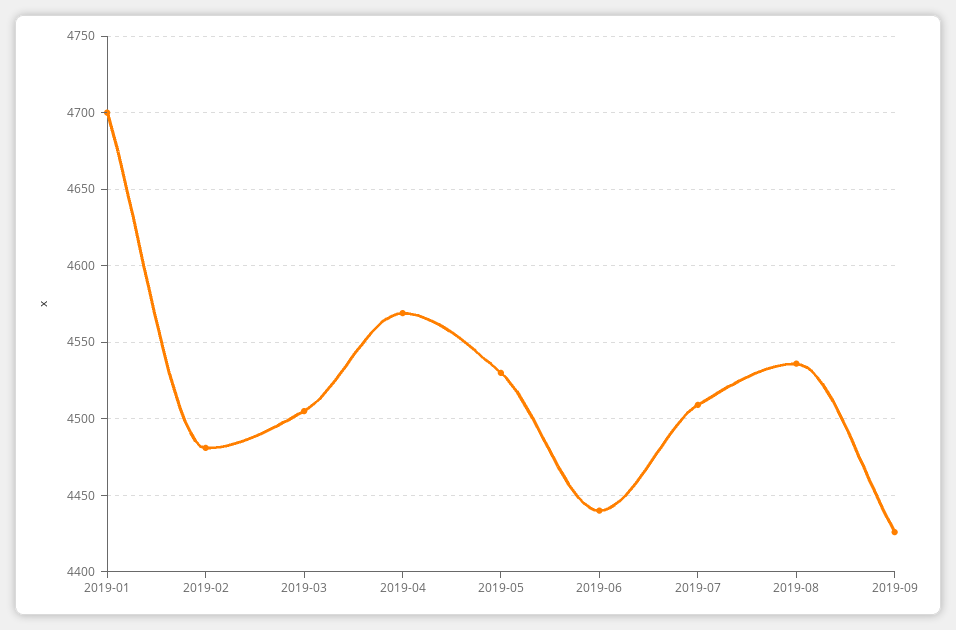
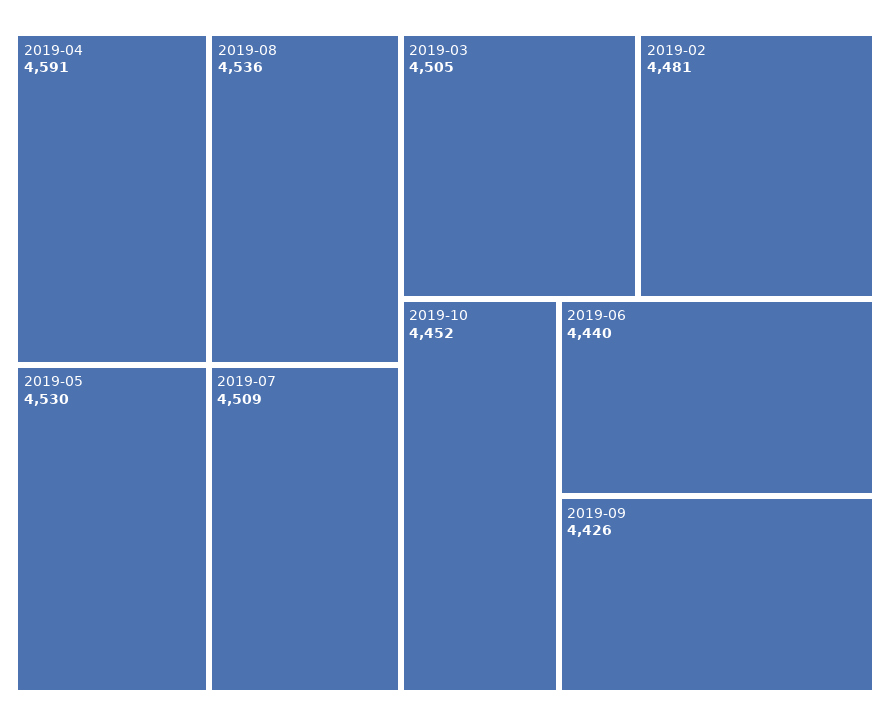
2019-01: 4700 -> none
2019-04: 4570 -> 4591
2019-10: none -> 4452

